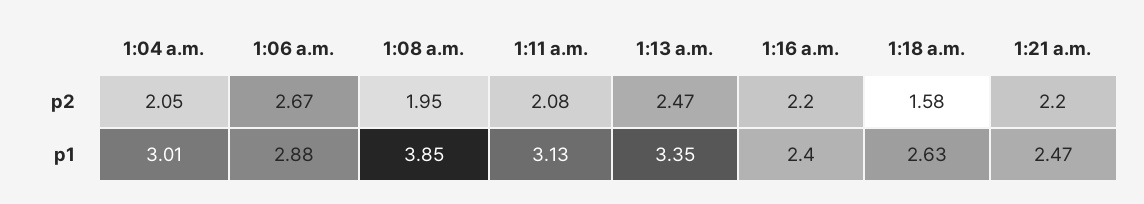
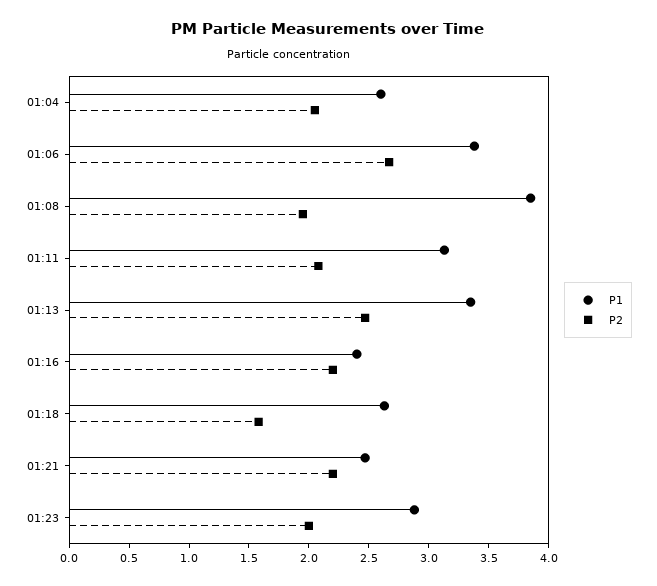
p1, 1:04 a.m.: 3.01 -> 2.6
p1, 1:06 a.m.: 2.88 -> 3.4
p1, 01:23: none -> 2.9
p2, 01:23: none -> 2

